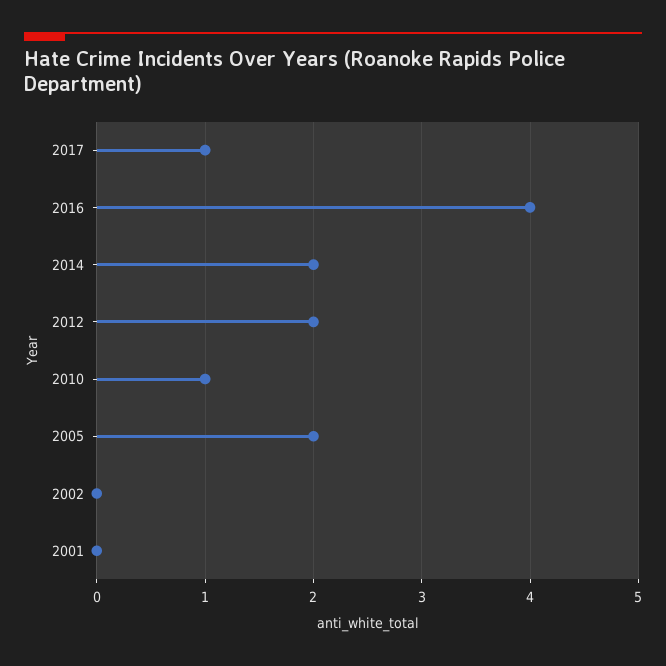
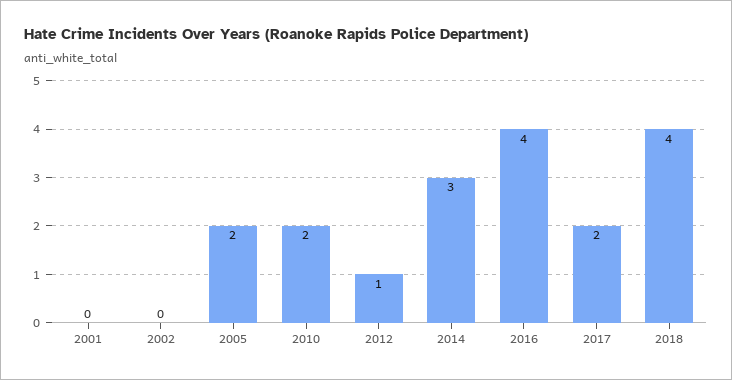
2017: 1 -> 2
2014: 2 -> 3
2012: 2 -> 1
2010: 1 -> 2
2018: none -> 4

